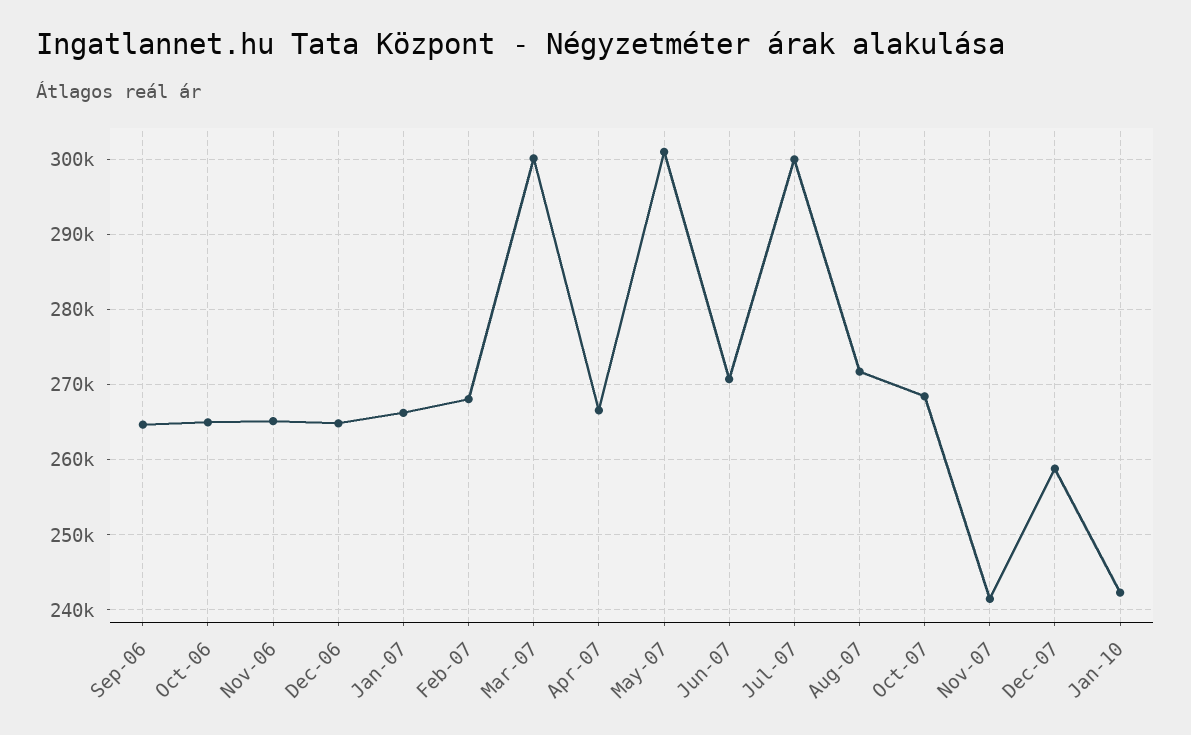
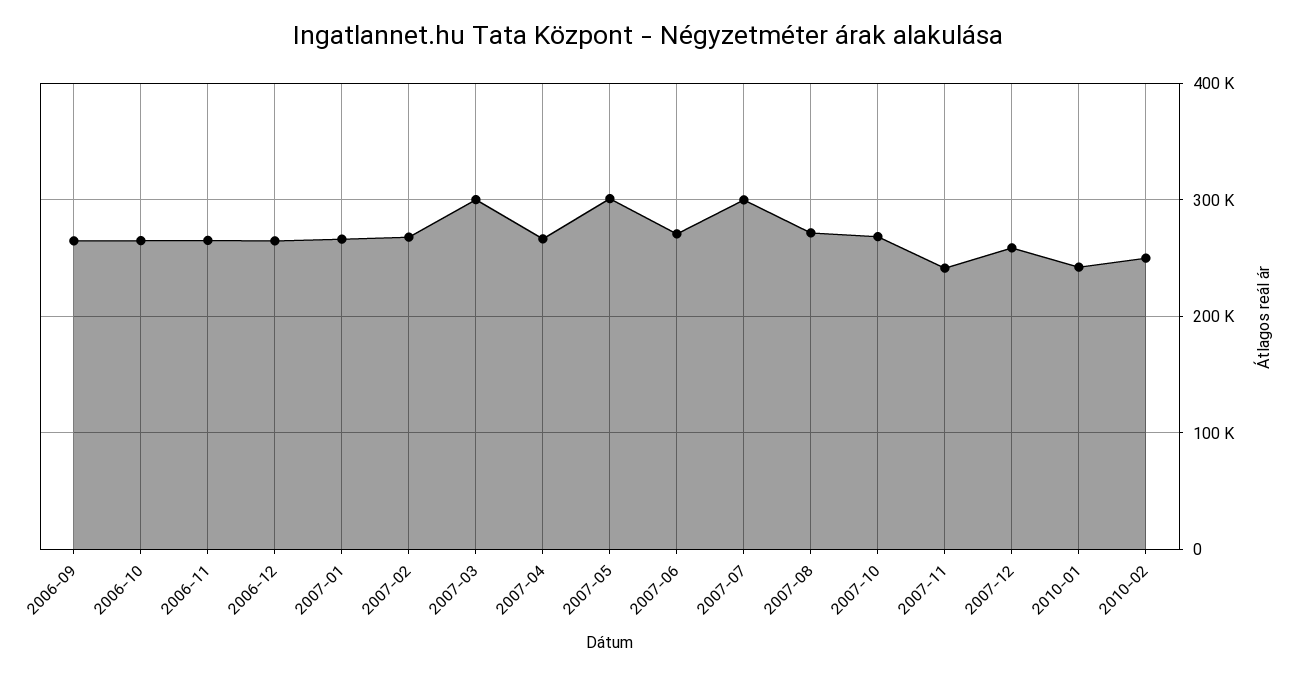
2010-02: none -> 250000

